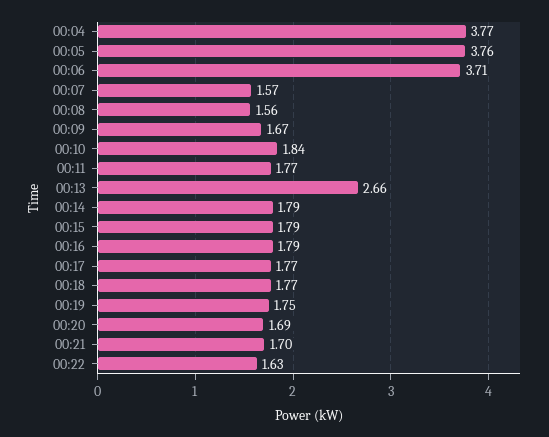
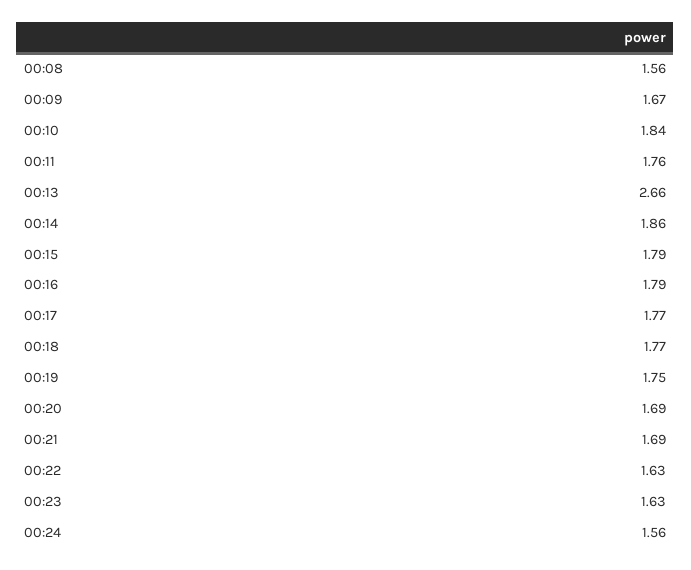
00:04: 3.77 -> none
00:05: 3.76 -> none
00:06: 3.71 -> none
00:07: 1.57 -> none
00:11: 1.77 -> 1.76
00:14: 1.79 -> 1.86
00:21: 1.7 -> 1.69
00:23: none -> 1.63
00:24: none -> 1.56

